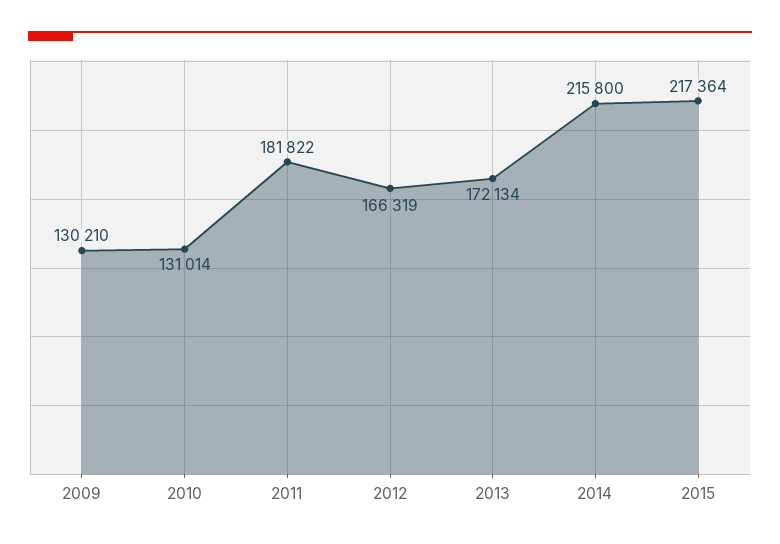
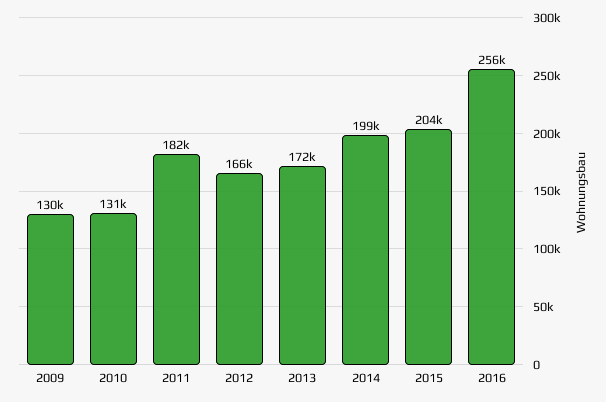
2014: 215800 -> 199000
2015: 217364 -> 204000
2016: none -> 256000

